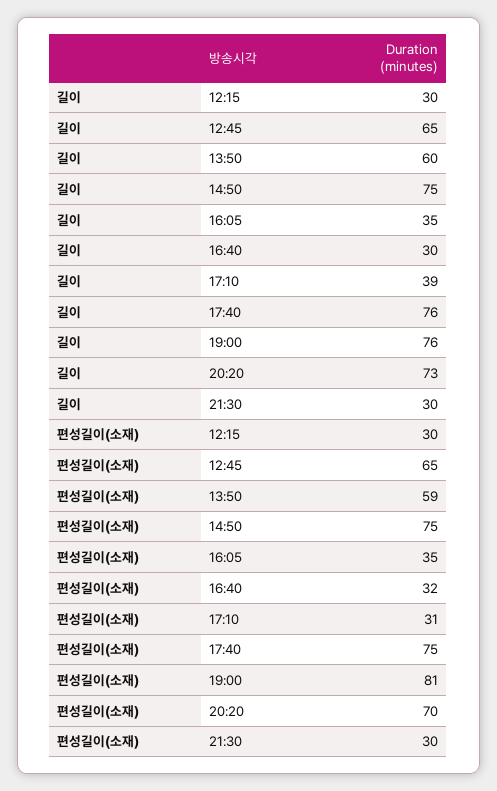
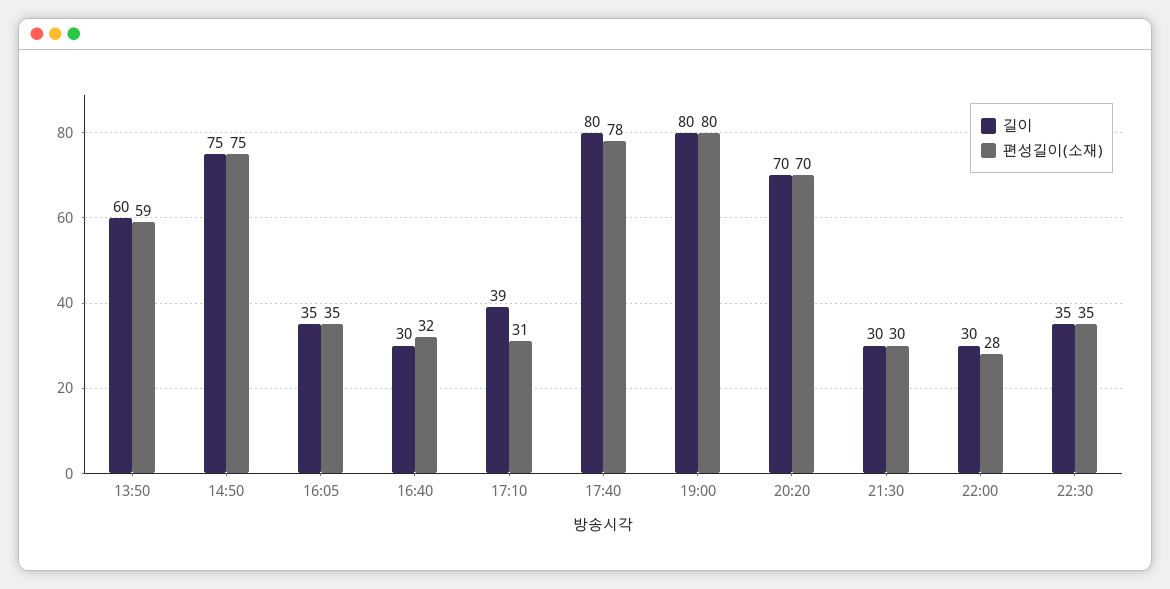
길이, 12:15: 30 -> none
길이, 12:45: 65 -> none
길이, 17:40: 76 -> 80
길이, 19:00: 76 -> 80
길이, 20:20: 73 -> 70
편성길이(소재), 12:15: 30 -> none
편성길이(소재), 12:45: 65 -> none
편성길이(소재), 17:40: 75 -> 78
편성길이(소재), 19:00: 81 -> 80
길이, 22:00: none -> 30
편성길이(소재), 22:00: none -> 28
길이, 22:30: none -> 35
편성길이(소재), 22:30: none -> 35

